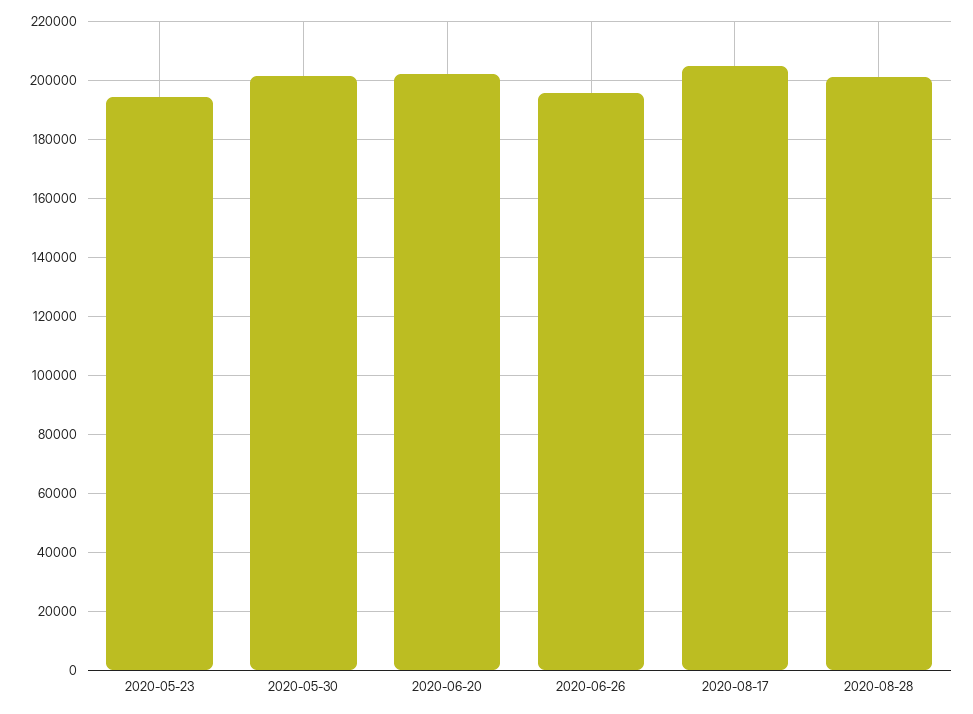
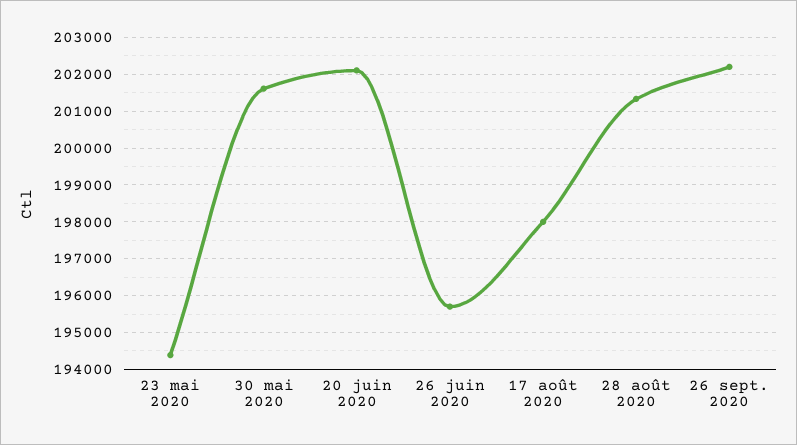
2020-08-17: 205000 -> 198000
26 sept. 2020: none -> 202200

